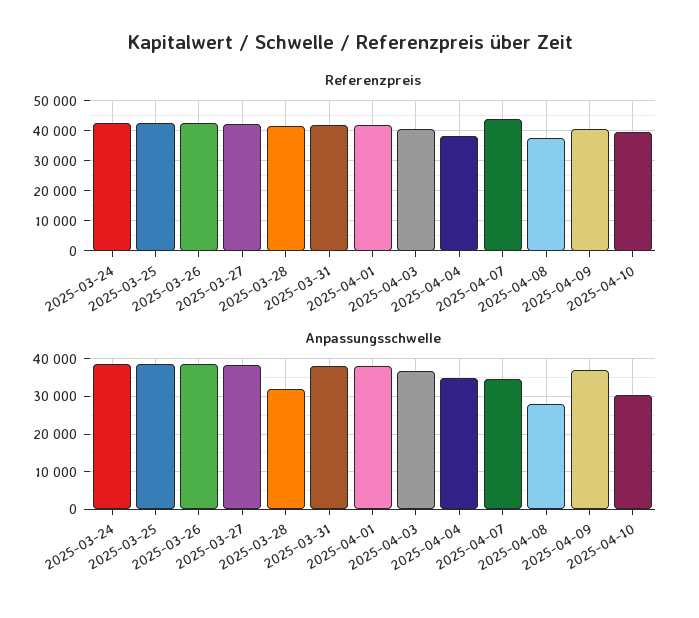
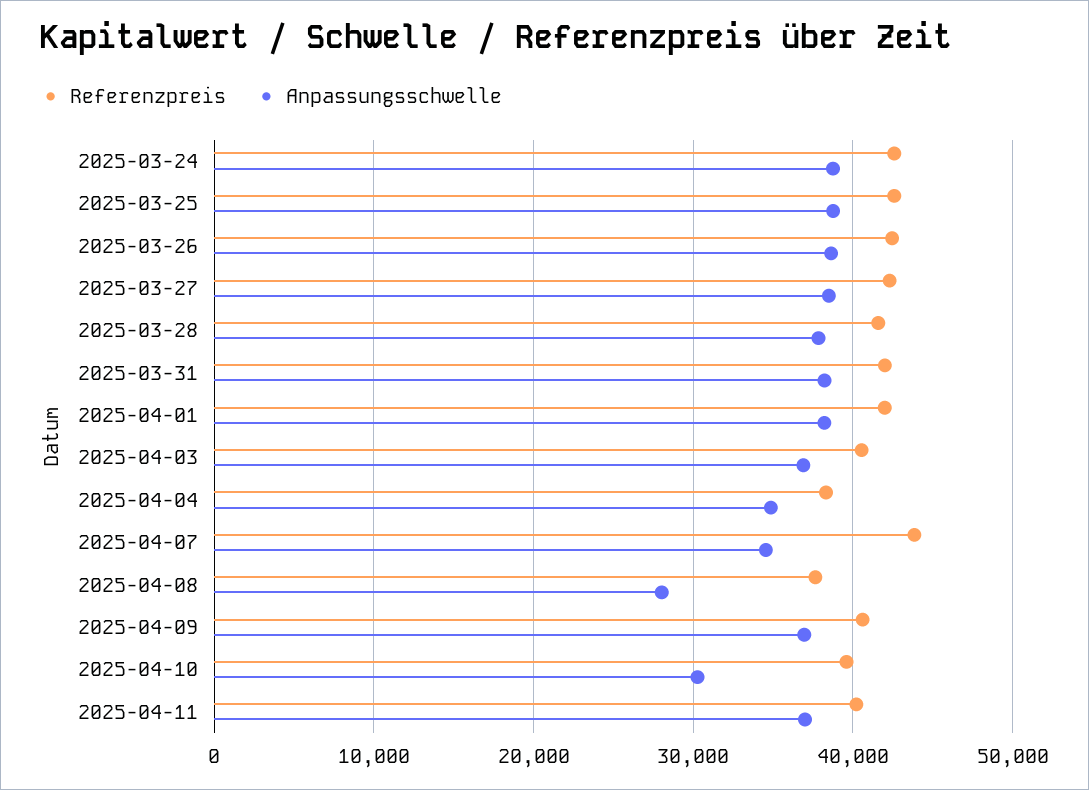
Anpassungsschwelle, 2025-03-28: 32000 -> 38000
Referenzpreis, 2025-04-11: none -> 40000
Anpassungsschwelle, 2025-04-11: none -> 37000

